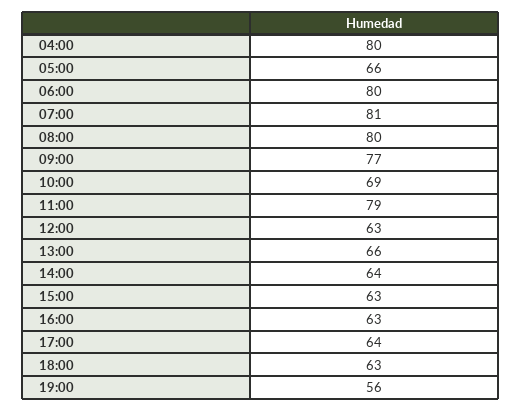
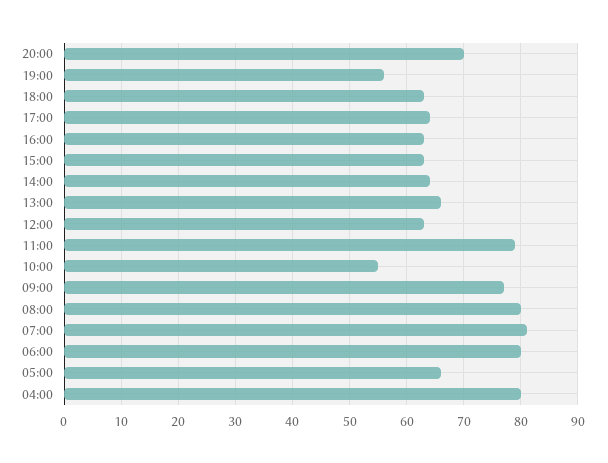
10:00: 69 -> 55
20:00: none -> 70

